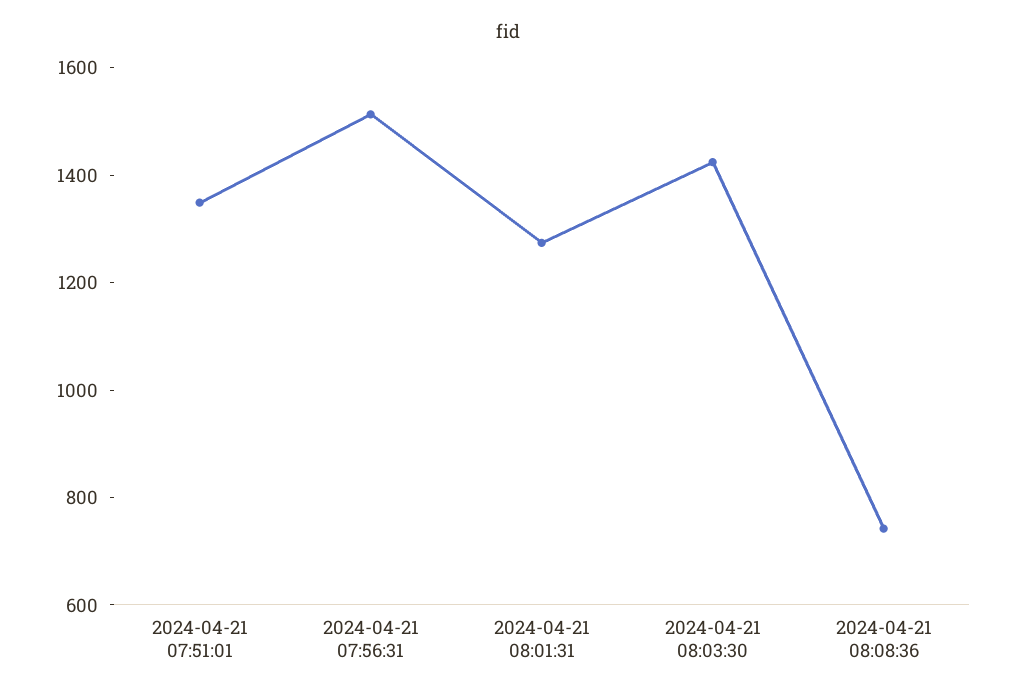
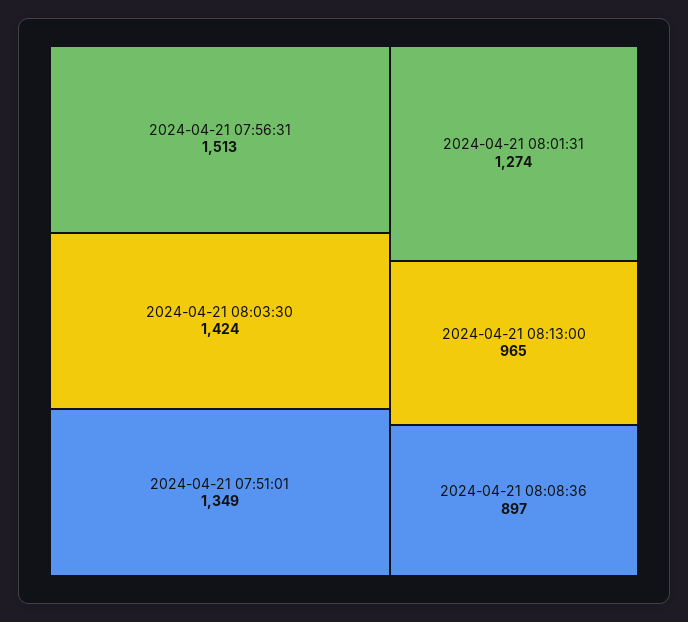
2024-04-21 08:08:36: 750 -> 897
2024-04-21 08:13:00: none -> 965

